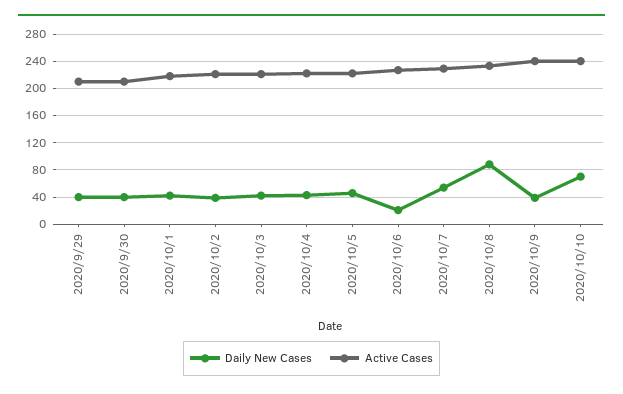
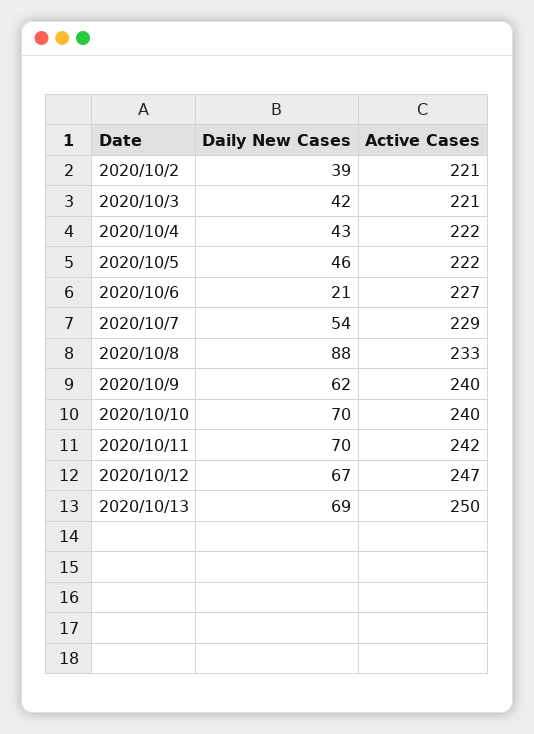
Daily New Cases, 2020/9/29: 40 -> none
Active Cases, 2020/9/29: 210 -> none
Daily New Cases, 2020/9/30: 40 -> none
Active Cases, 2020/9/30: 210 -> none
Daily New Cases, 2020/10/1: 40 -> none
Active Cases, 2020/10/1: 220 -> none
Daily New Cases, 2020/10/9: 40 -> 62
Daily New Cases, 2020/10/11: none -> 70
Active Cases, 2020/10/11: none -> 242
Daily New Cases, 2020/10/12: none -> 67
Active Cases, 2020/10/12: none -> 247
Daily New Cases, 2020/10/13: none -> 69
Active Cases, 2020/10/13: none -> 250

